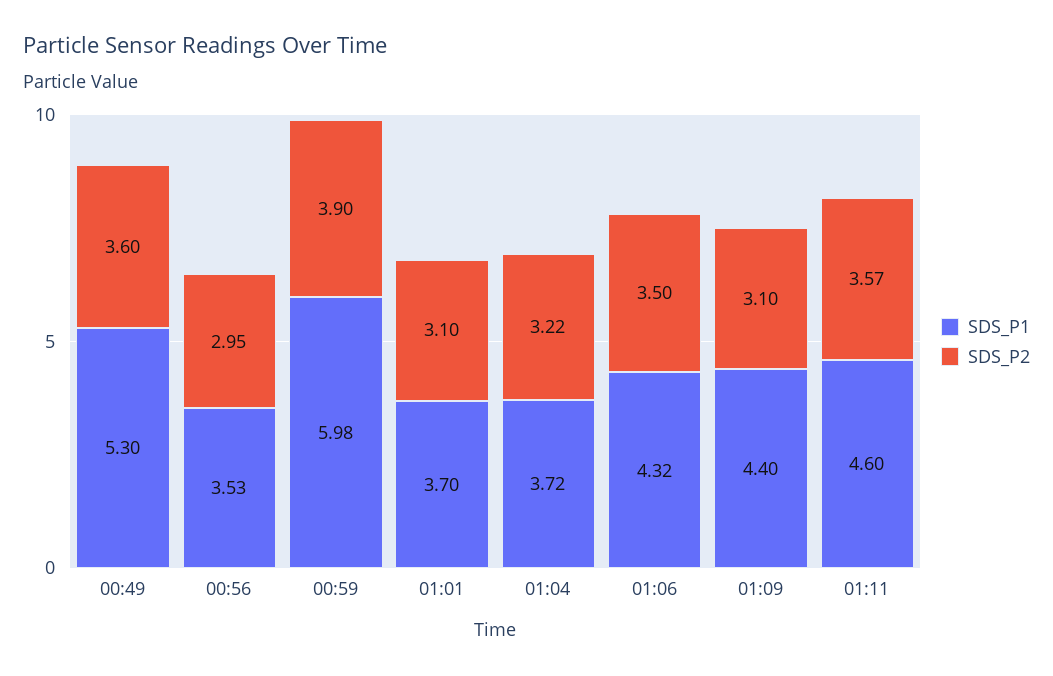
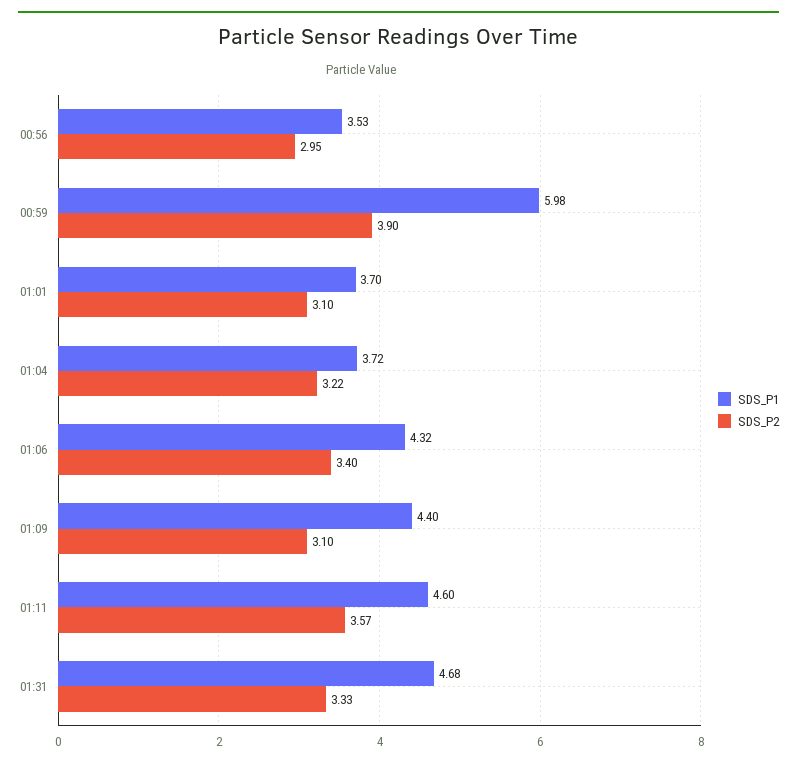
SDS_P1, 00:49: 5.3 -> none
SDS_P2, 00:49: 3.6 -> none
SDS_P2, 01:06: 3.5 -> 3.4
SDS_P1, 01:31: none -> 4.68
SDS_P2, 01:31: none -> 3.33

